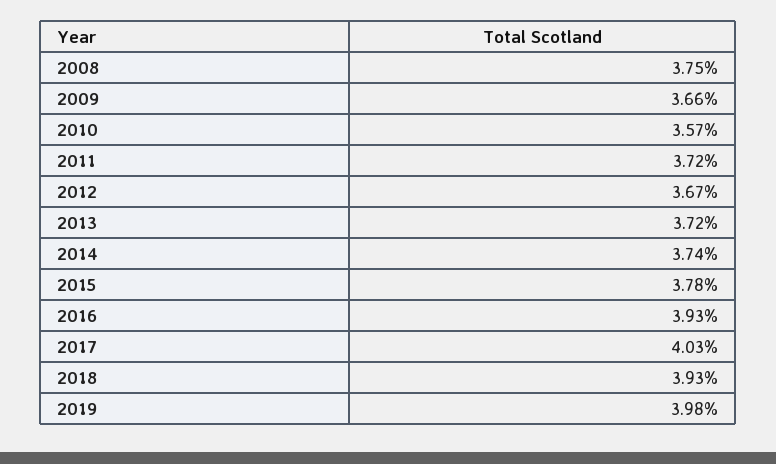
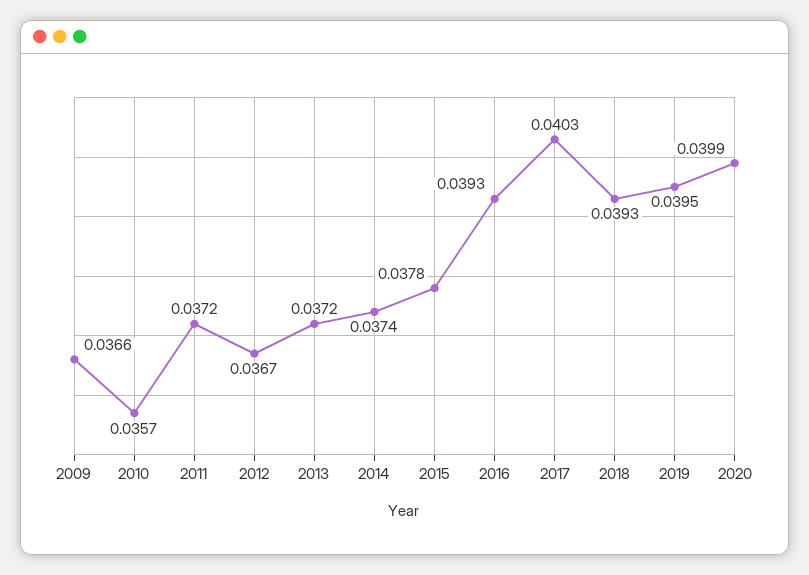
2008: 0.0375 -> none
2019: 0.0398 -> 0.0395
2020: none -> 0.0399

